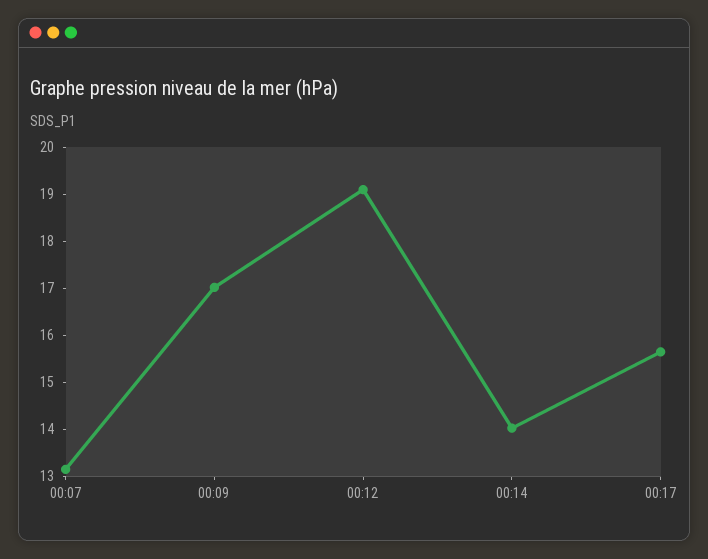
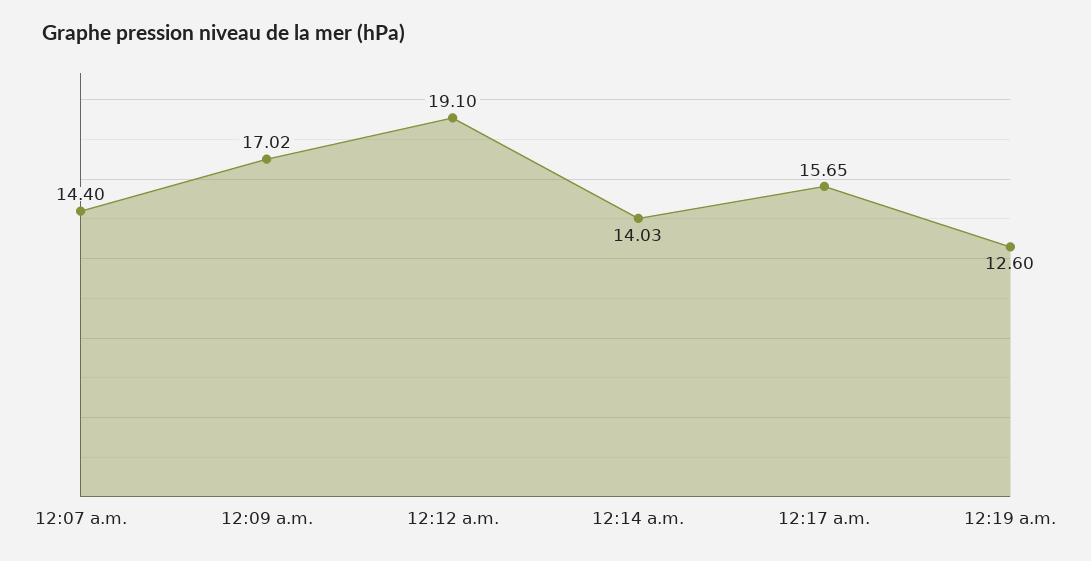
00:07: 13.2 -> 14.4
12:19 a.m.: none -> 12.6

